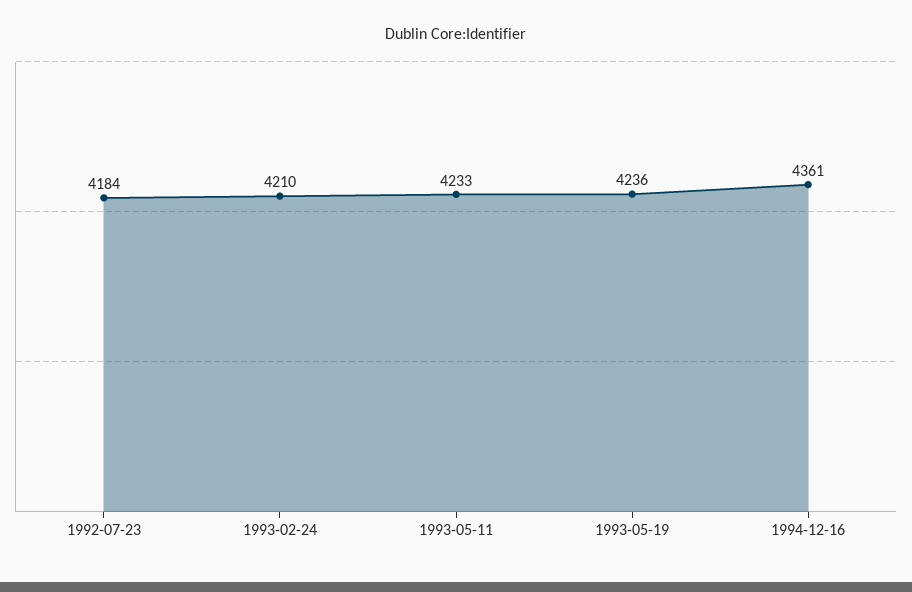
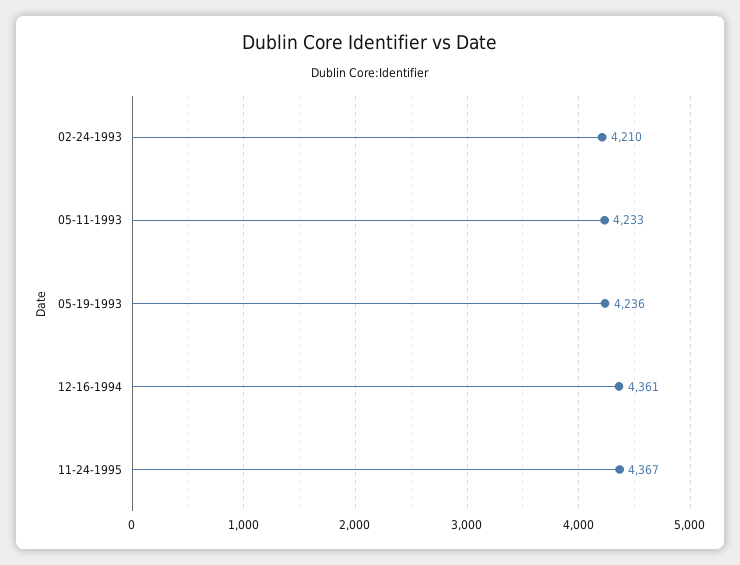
1992-07-23: 4184 -> none
11-24-1995: none -> 4367

